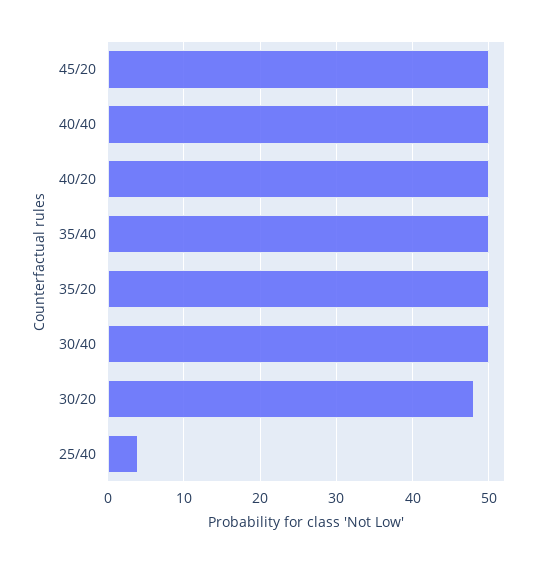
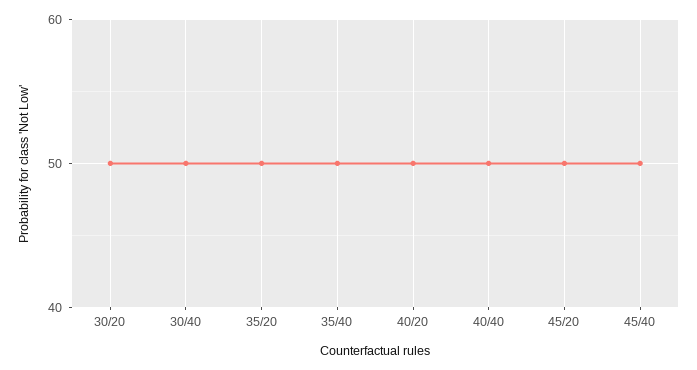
30/20: 48 -> 50
25/40: 4 -> none
45/40: none -> 50

